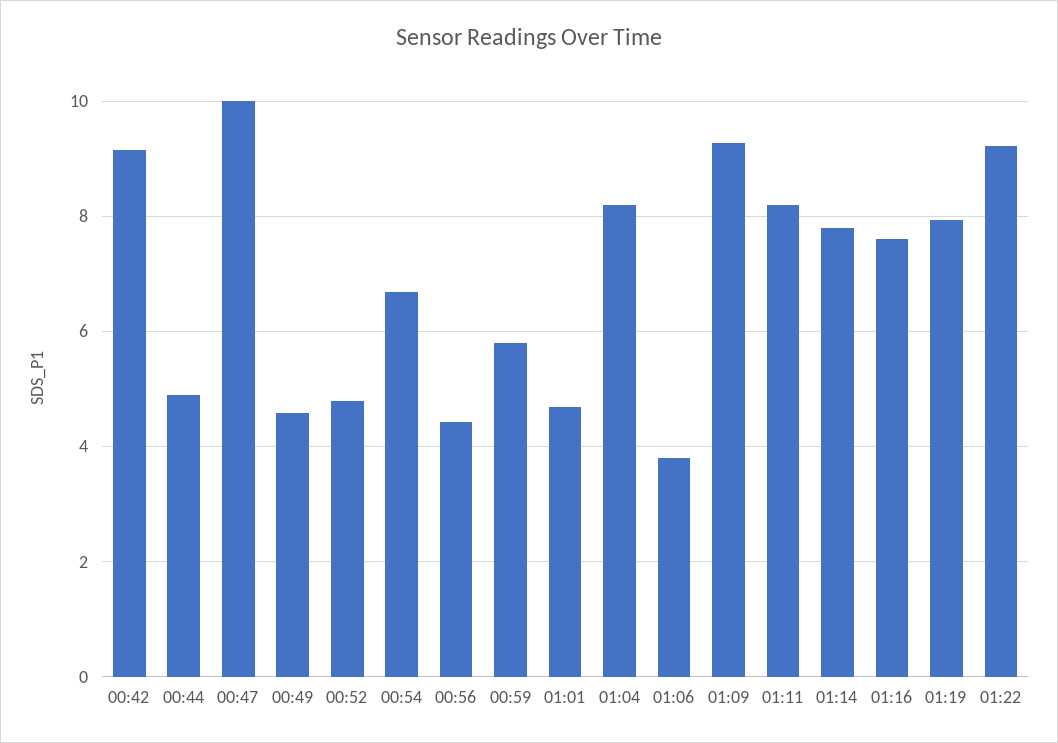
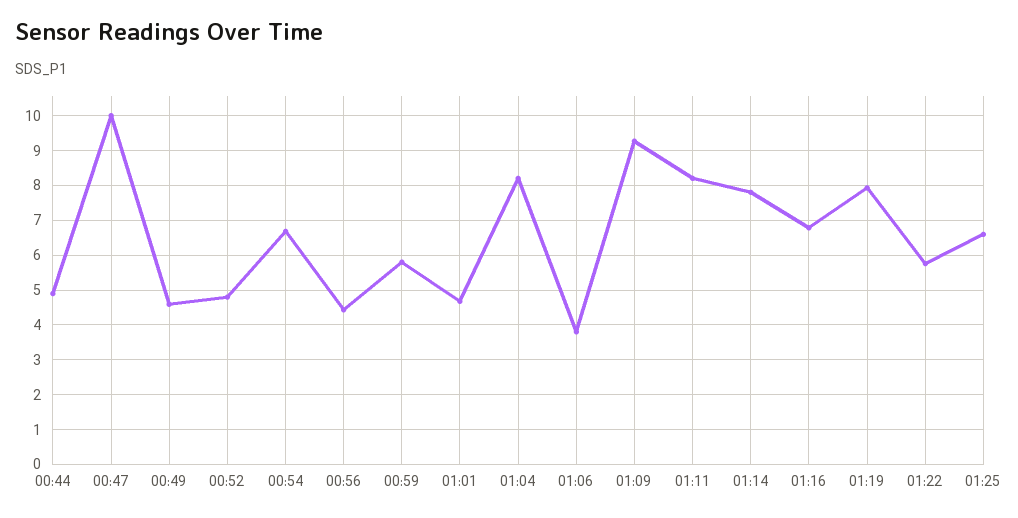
00:42: 9.2 -> none
01:16: 7.6 -> 6.8
01:22: 9.2 -> 5.8
01:25: none -> 6.6

